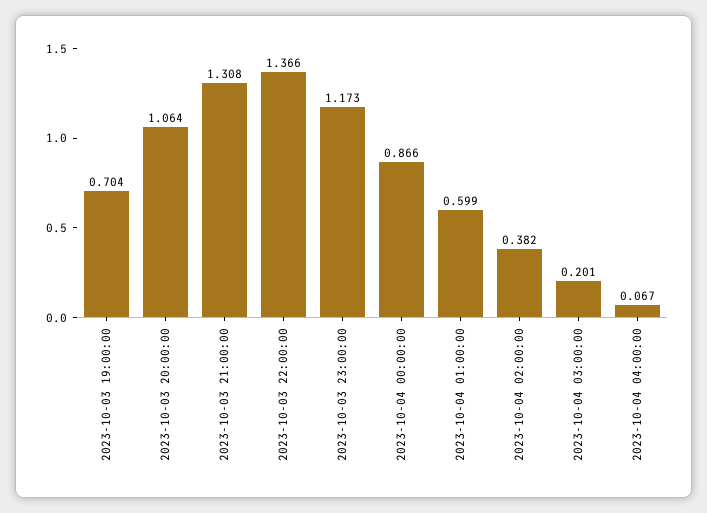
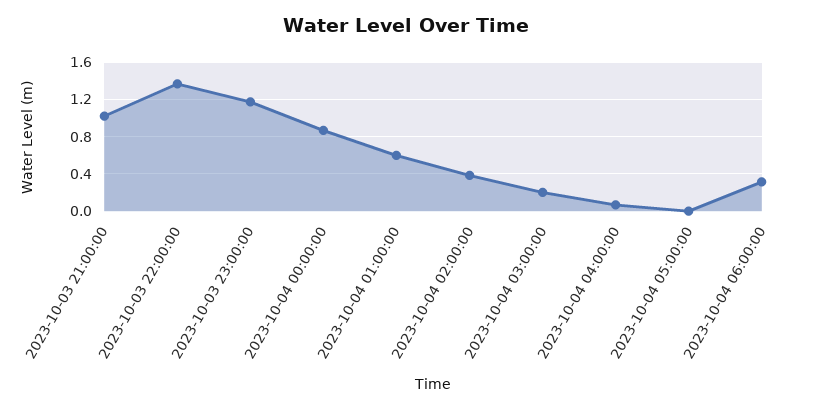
2023-10-03 19:00:00: 0.704 -> none
2023-10-03 20:00:00: 1.064 -> none
2023-10-03 21:00:00: 1.308 -> 1
2023-10-04 05:00:00: none -> 0
2023-10-04 06:00:00: none -> 0.3

